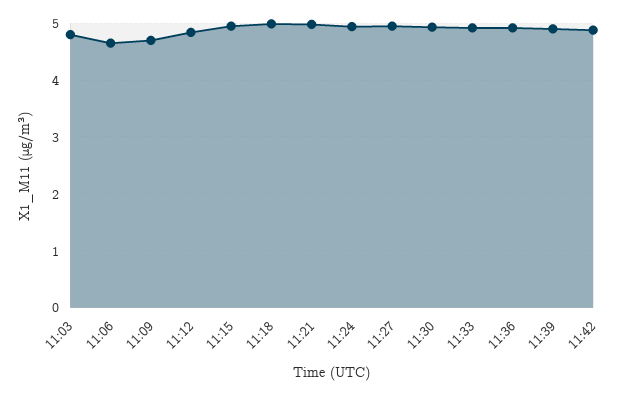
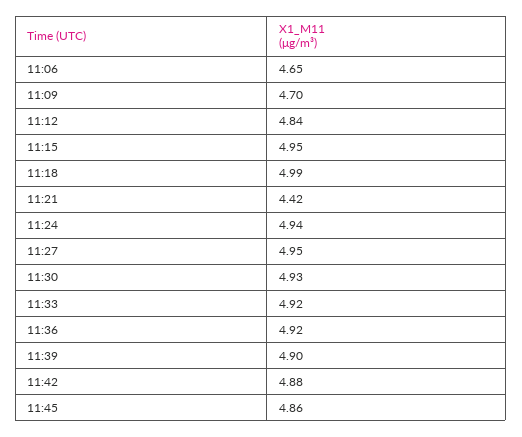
11:03: 4.8 -> none
11:21: 5 -> 4.42
11:45: none -> 4.86

